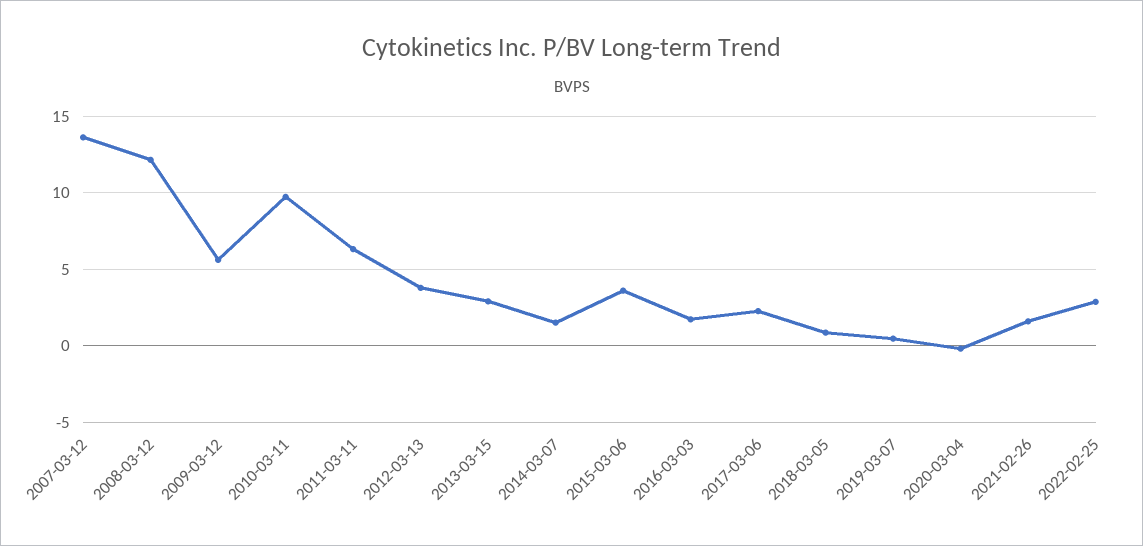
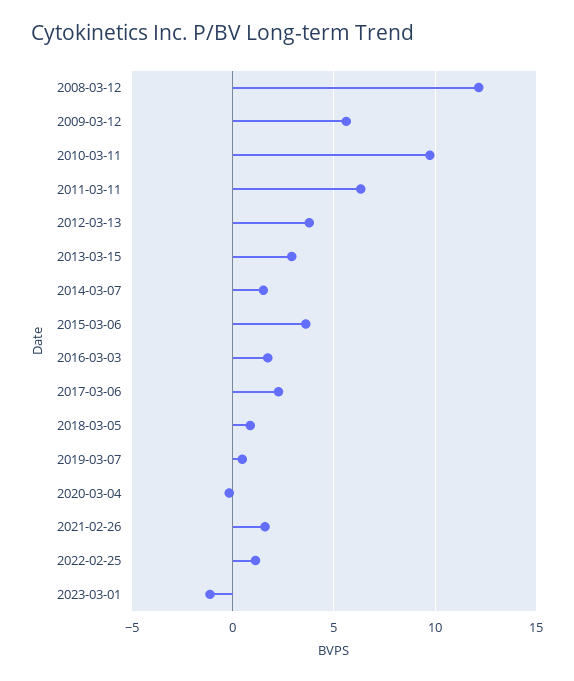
2007-03-12: 13.5 -> none
2022-02-25: 3 -> 1
2023-03-01: none -> -1

